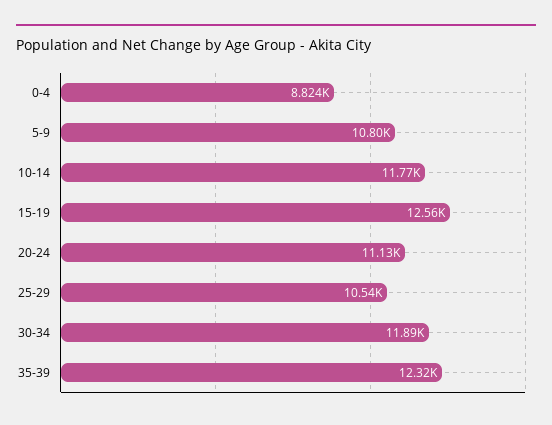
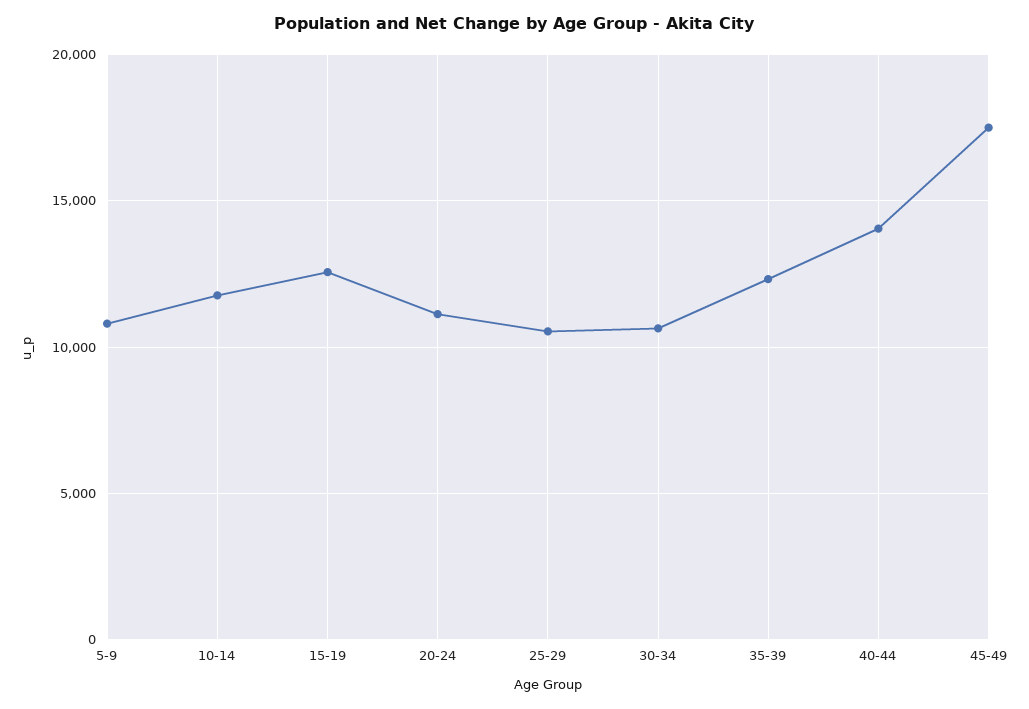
0-4: 8824 -> none
30-34: 11890 -> 10500
40-44: none -> 14000
45-49: none -> 17500

